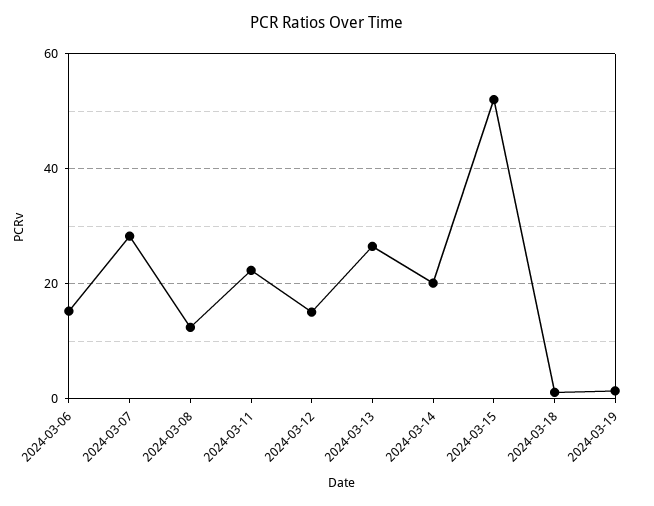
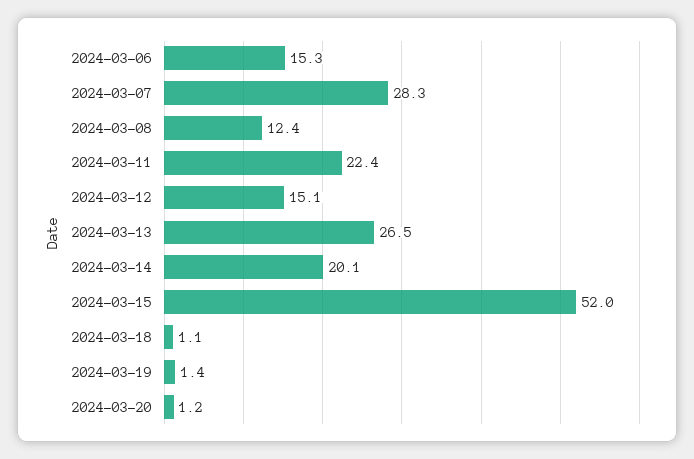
2024-03-20: none -> 1.2

